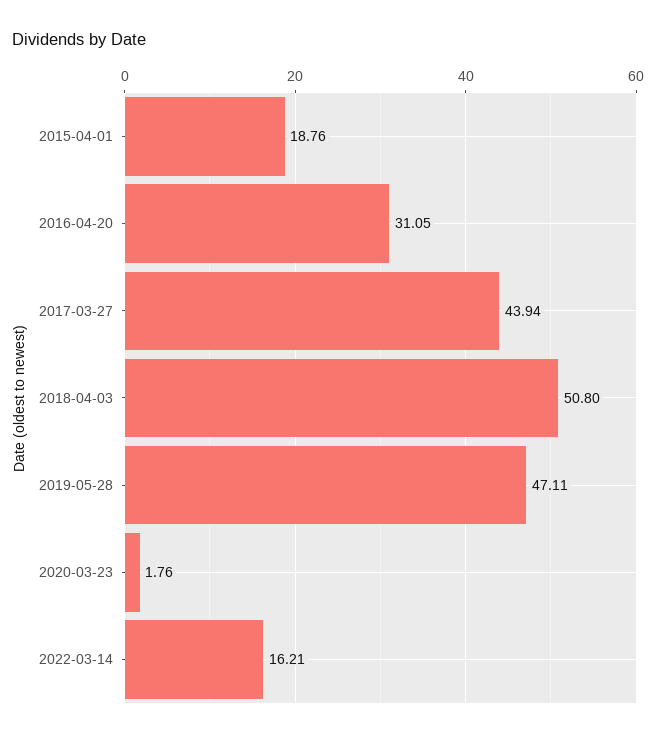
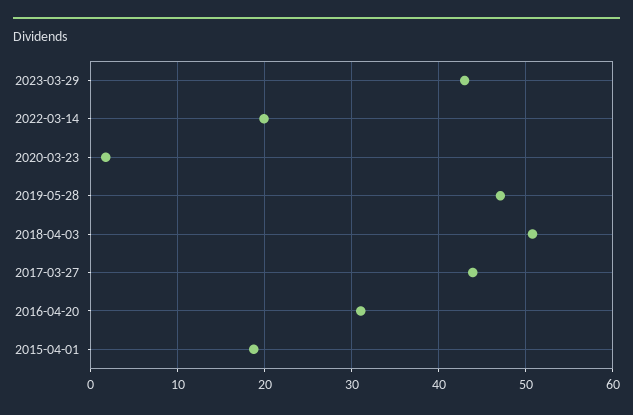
2022-03-14: 16.21 -> 20
2023-03-29: none -> 43

